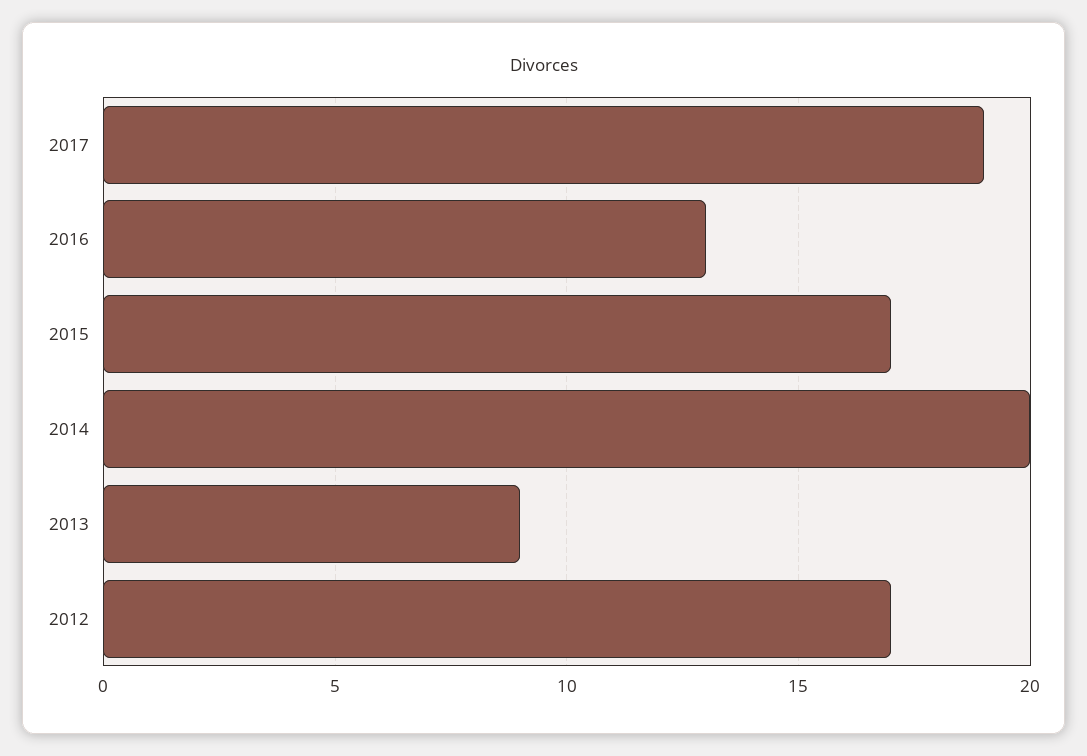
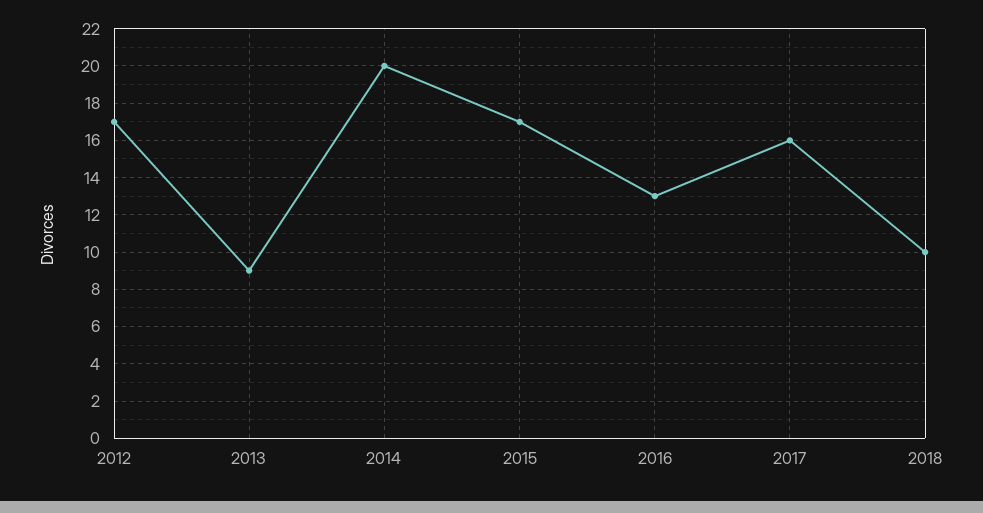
2017: 19 -> 16
2018: none -> 10

